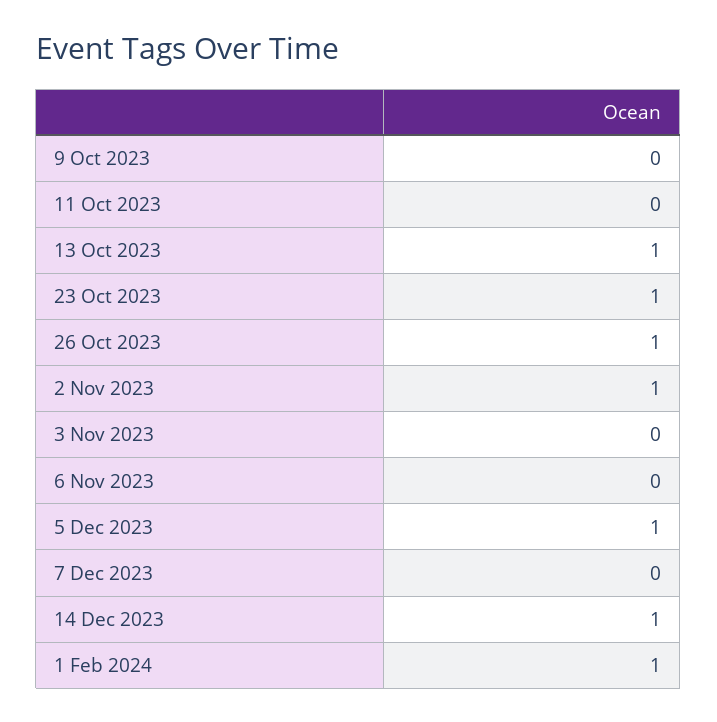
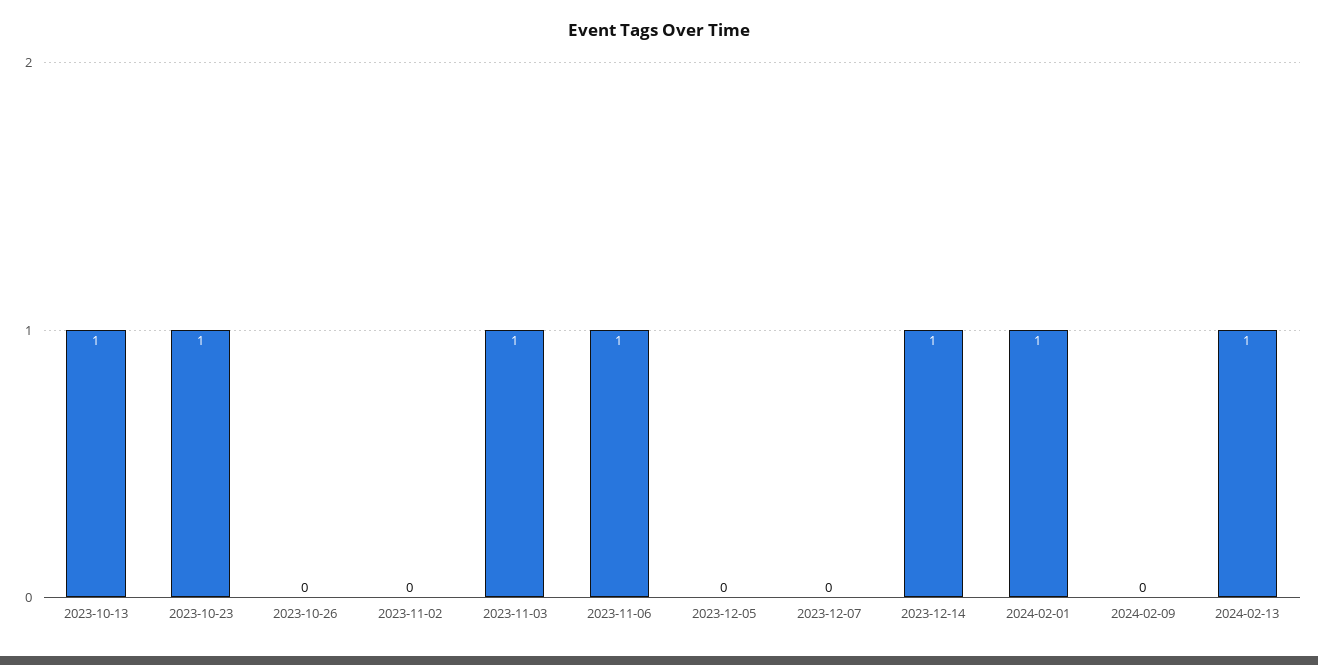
9 Oct 2023: 0 -> none
11 Oct 2023: 0 -> none
26 Oct 2023: 1 -> 0
2 Nov 2023: 1 -> 0
3 Nov 2023: 0 -> 1
6 Nov 2023: 0 -> 1
5 Dec 2023: 1 -> 0
2024-02-09: none -> 0
2024-02-13: none -> 1

